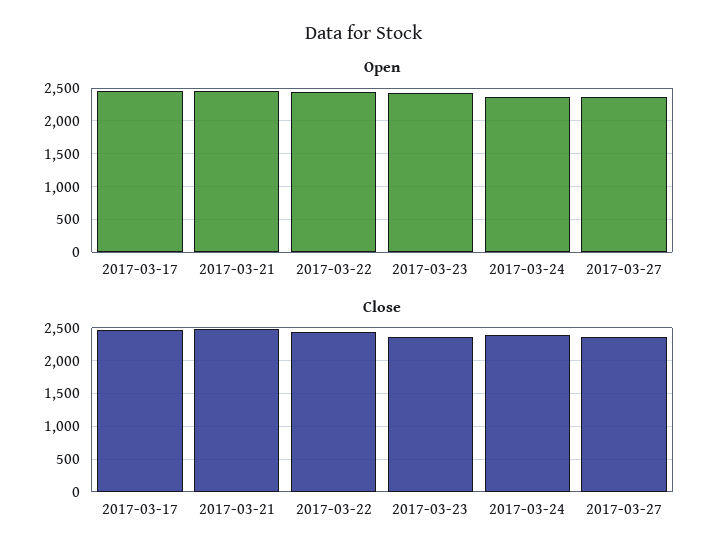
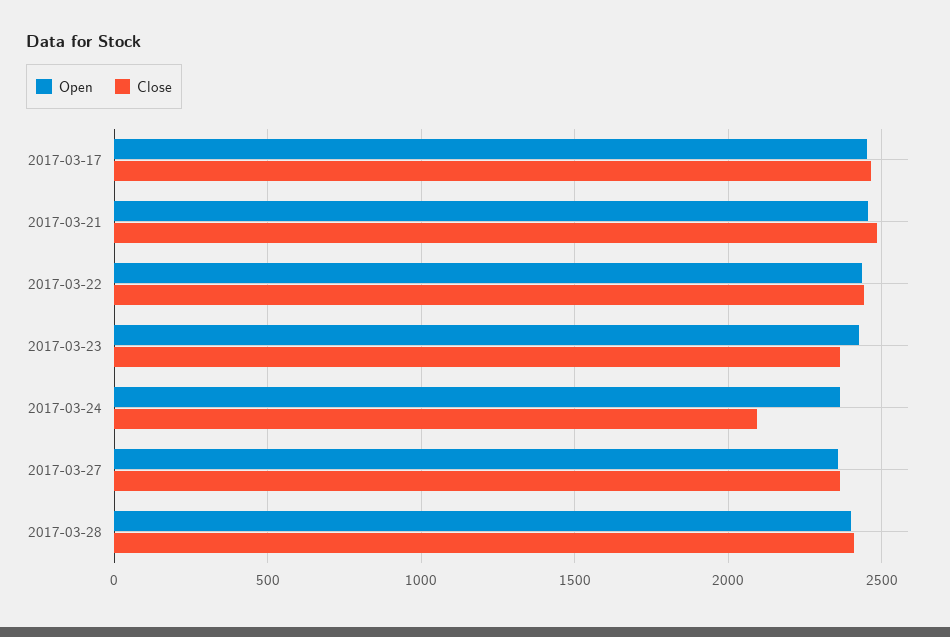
Close, 2017-03-24: 2400 -> 2100
Open, 2017-03-28: none -> 2400
Close, 2017-03-28: none -> 2400

